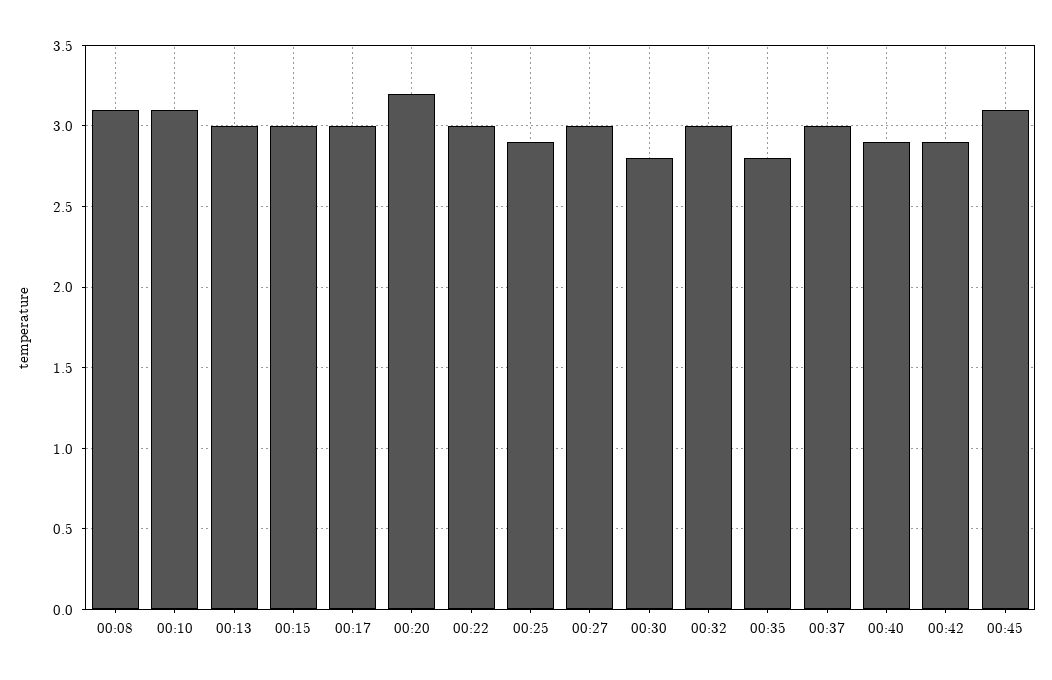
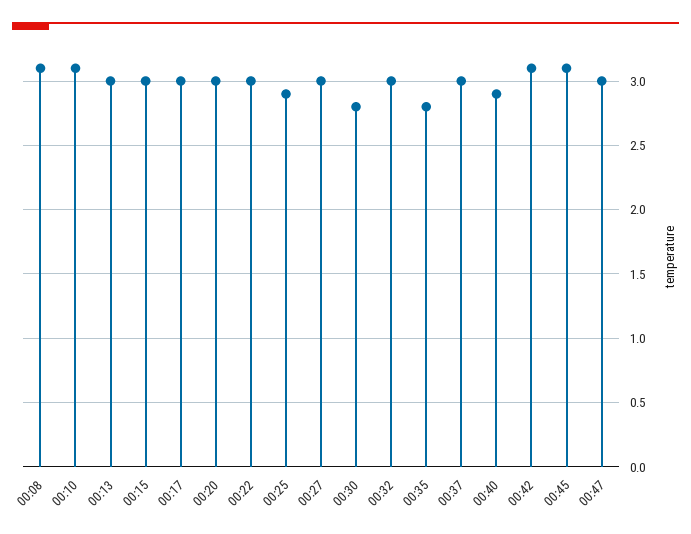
00:20: 3.2 -> 3
00:42: 2.9 -> 3.1
00:47: none -> 3

